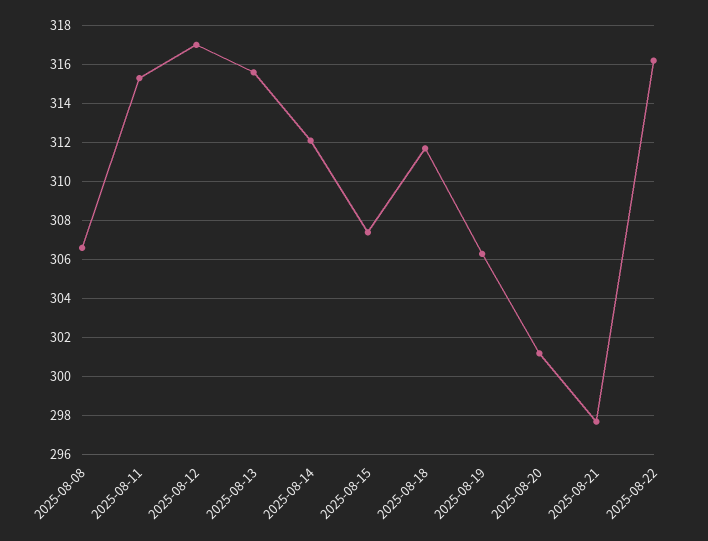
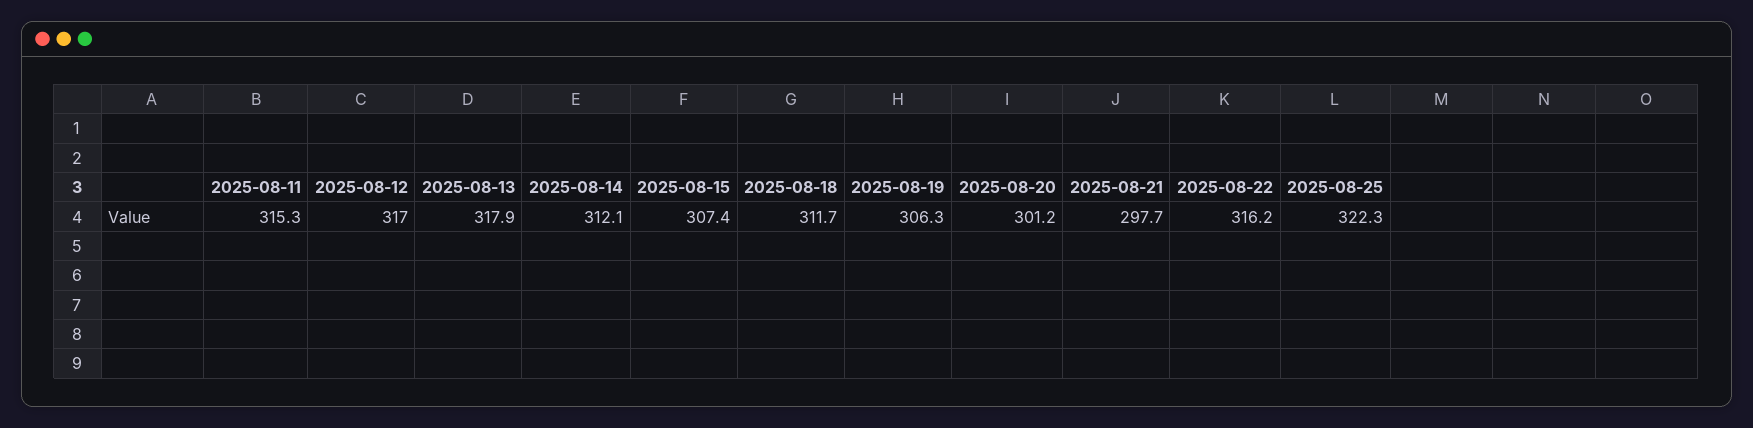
2025-08-08: 306.5 -> none
2025-08-13: 315.5 -> 317.9
2025-08-25: none -> 322.3

